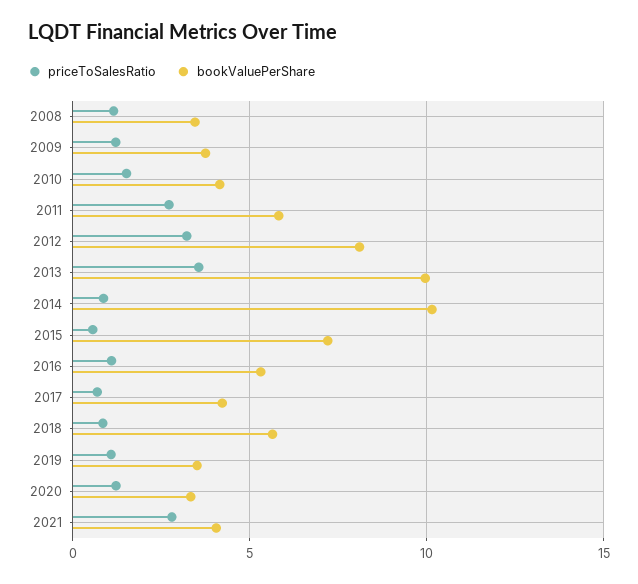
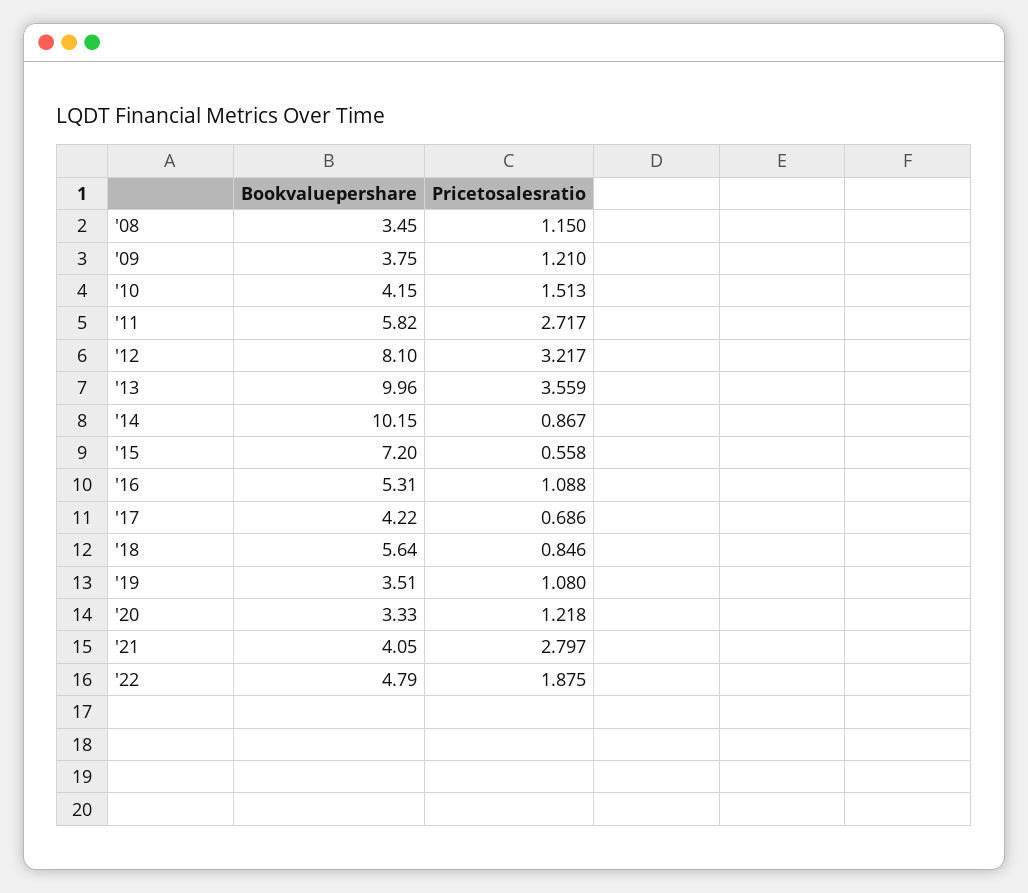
bookValuePerShare, '22: none -> 4.79
priceToSalesRatio, '22: none -> 1.875

